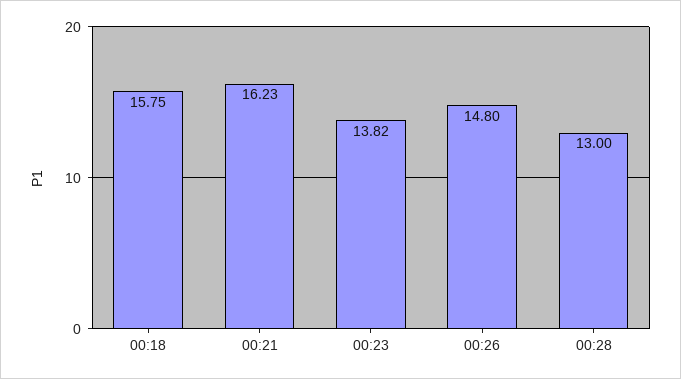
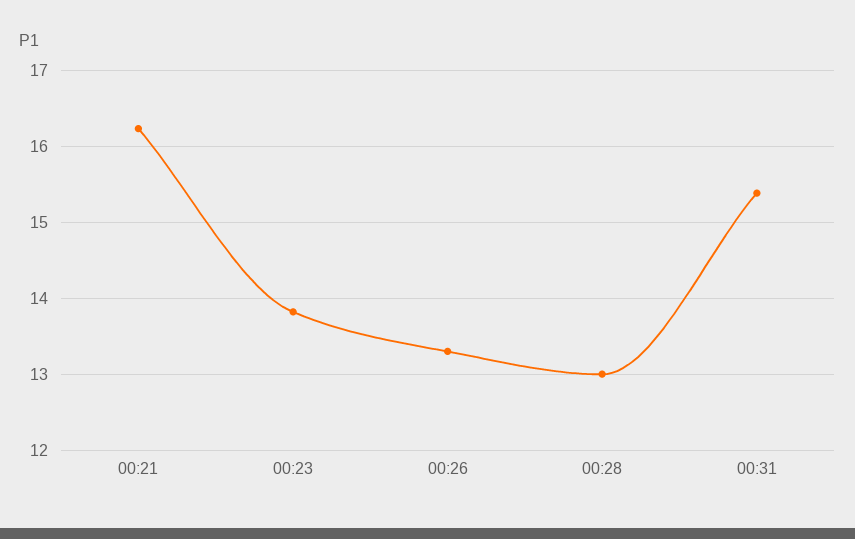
00:18: 15.75 -> none
00:26: 14.8 -> 13.3
00:31: none -> 15.4

